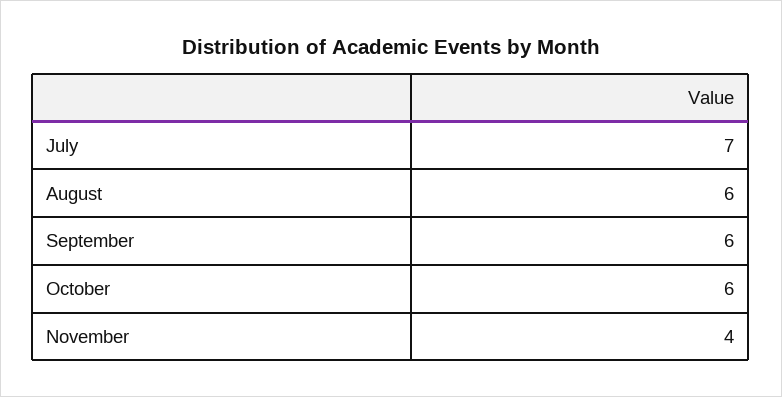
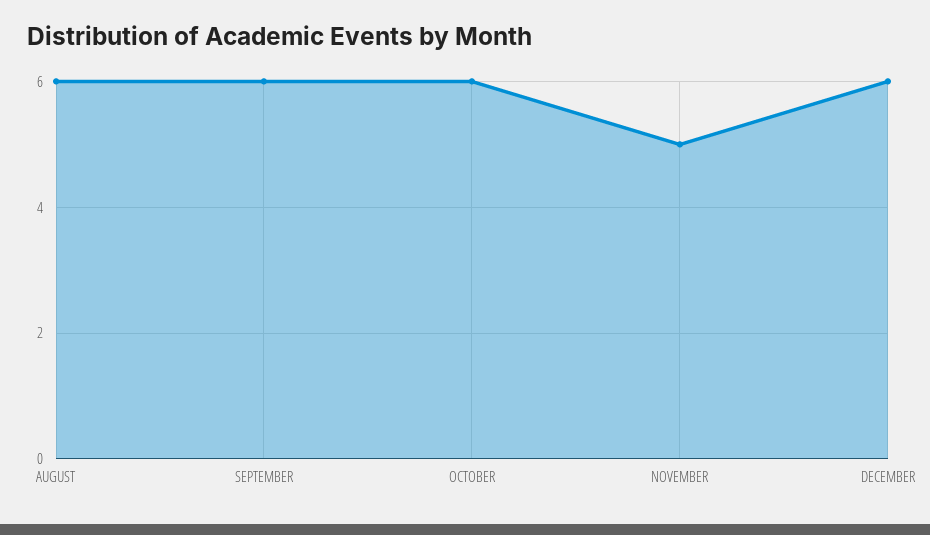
July: 7 -> none
November: 4 -> 5
DECEMBER: none -> 6

